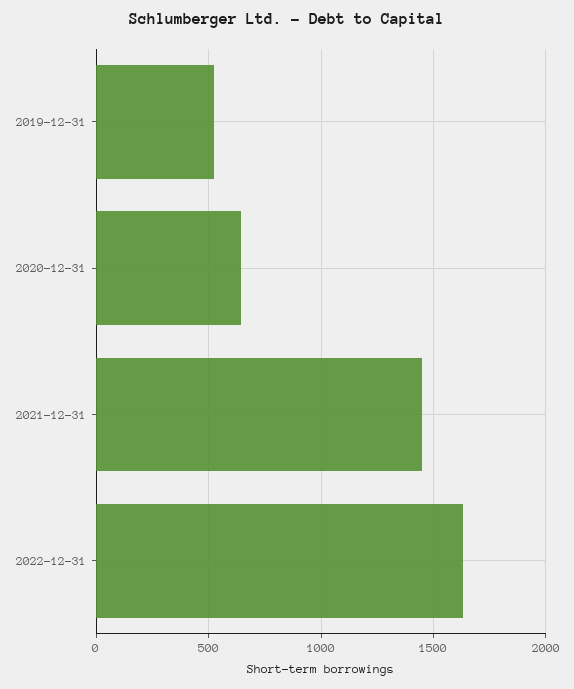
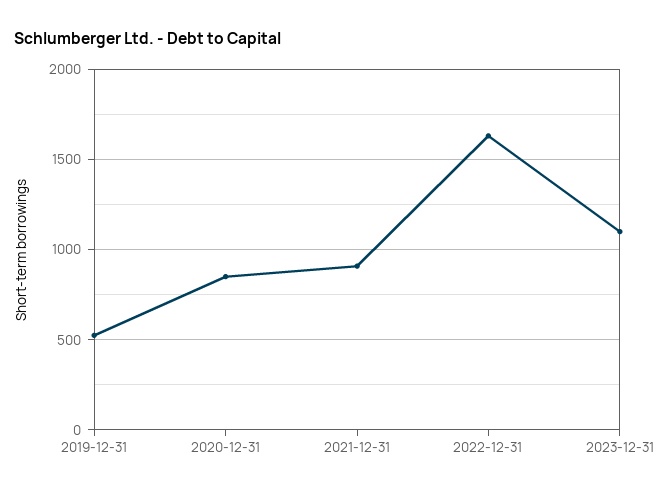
2020-12-31: 650 -> 850
2021-12-31: 1450 -> 900
2023-12-31: none -> 1100

